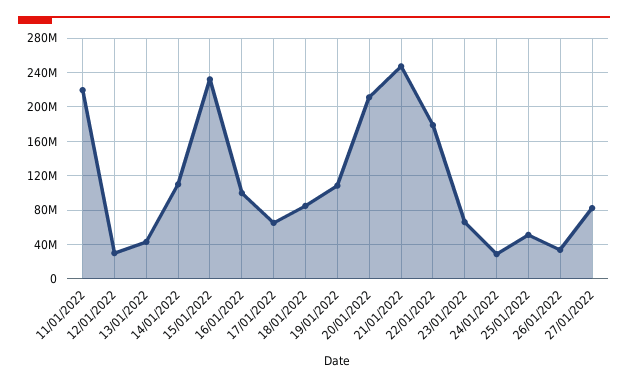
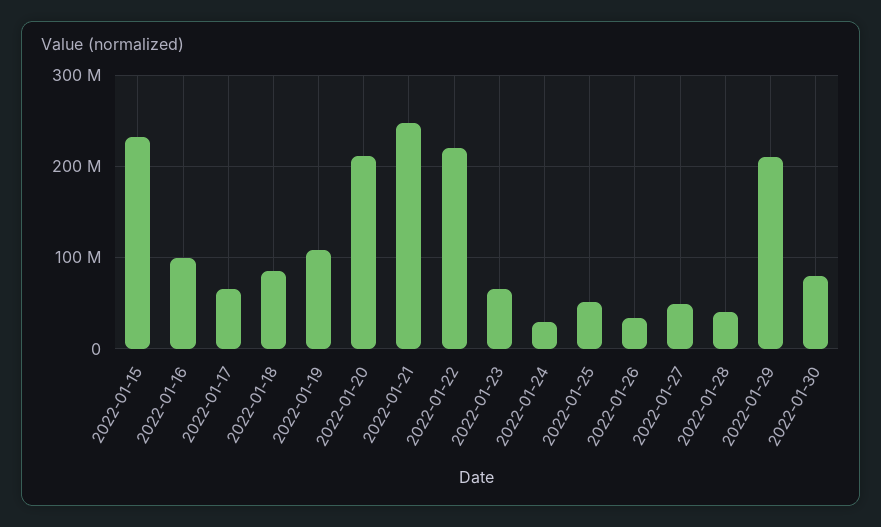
11/01/2022: 220000000 -> none
12/01/2022: 30000000 -> none
13/01/2022: 40000000 -> none
14/01/2022: 110000000 -> none
22/01/2022: 180000000 -> 220000000
27/01/2022: 80000000 -> 50000000
2022-01-28: none -> 40000000
2022-01-29: none -> 210000000
2022-01-30: none -> 80000000

